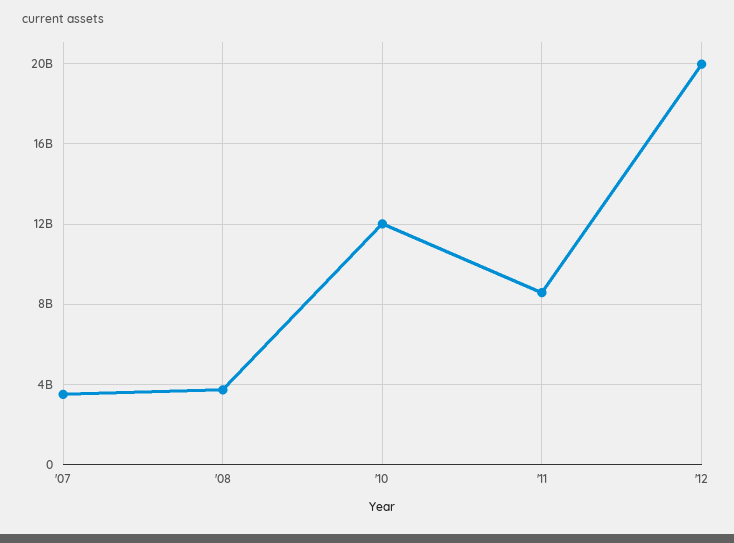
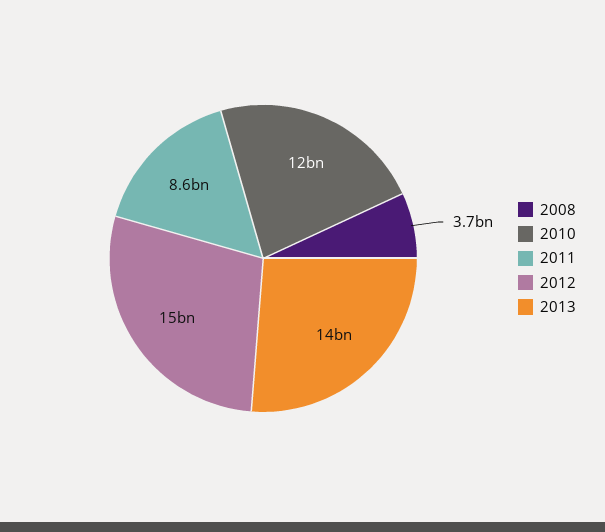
'07: 3500000000 -> none
'12: 20000000000 -> 15000000000
2013: none -> 14000000000

